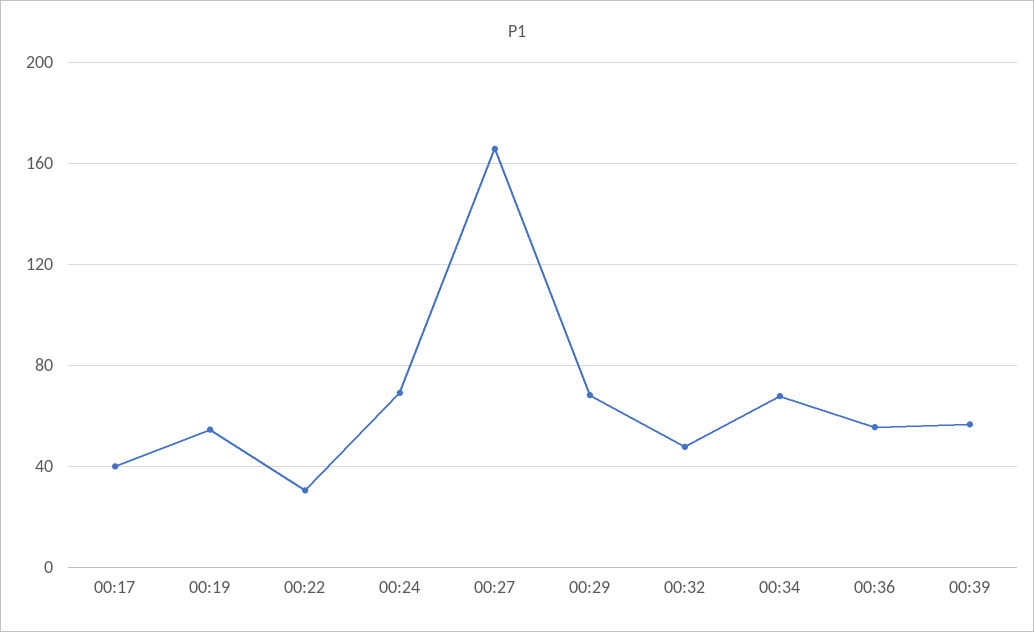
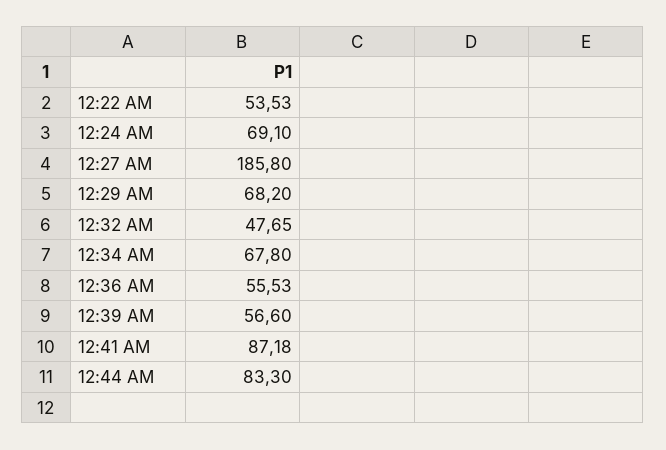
00:17: 40 -> none
00:19: 55 -> none
00:22: 30 -> 53.53
00:27: 165 -> 185.8
12:41 AM: none -> 87.18
12:44 AM: none -> 83.3

